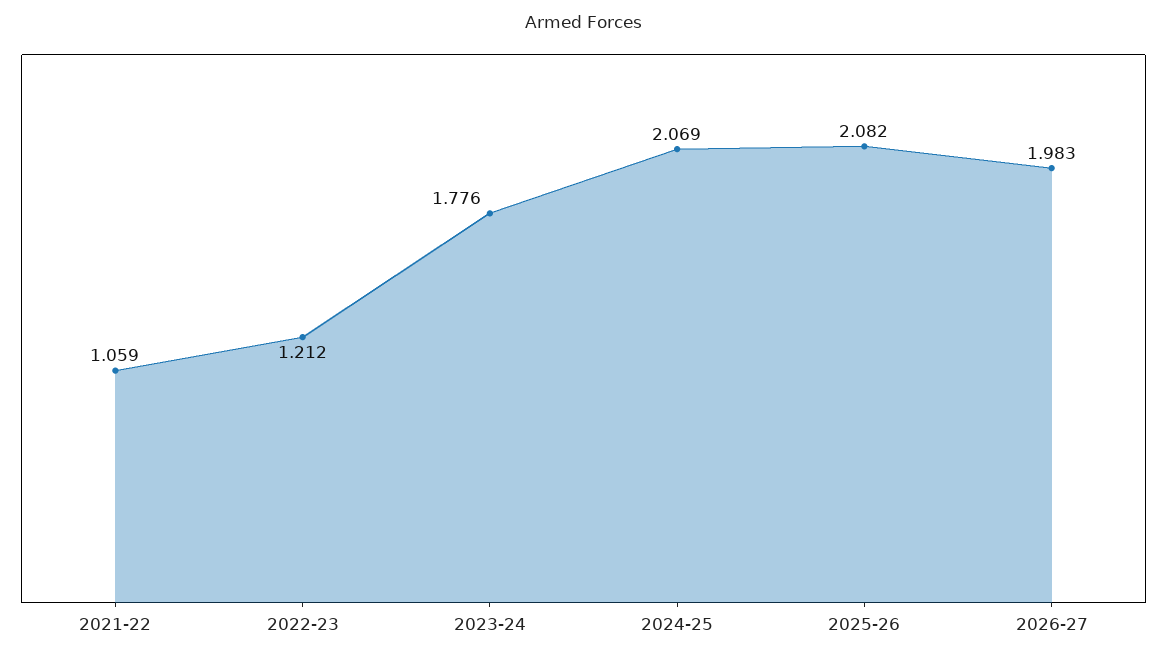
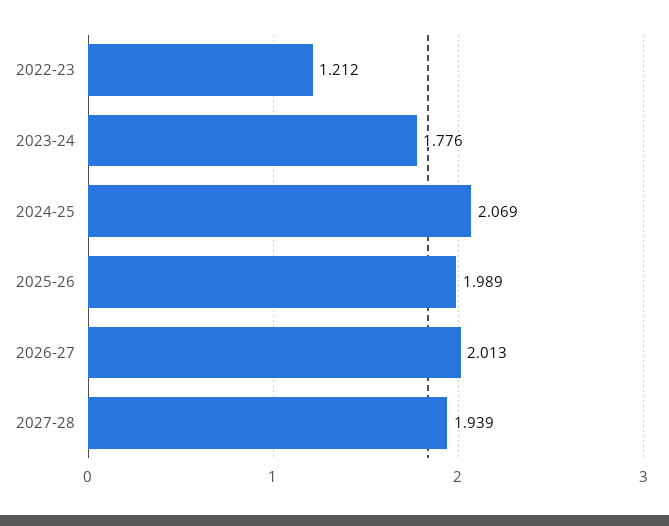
2021-22: 1.059 -> none
2025-26: 2.082 -> 1.989
2026-27: 1.983 -> 2.013
2027-28: none -> 1.939

